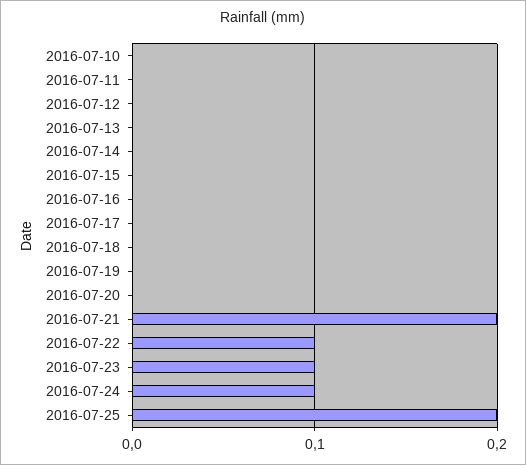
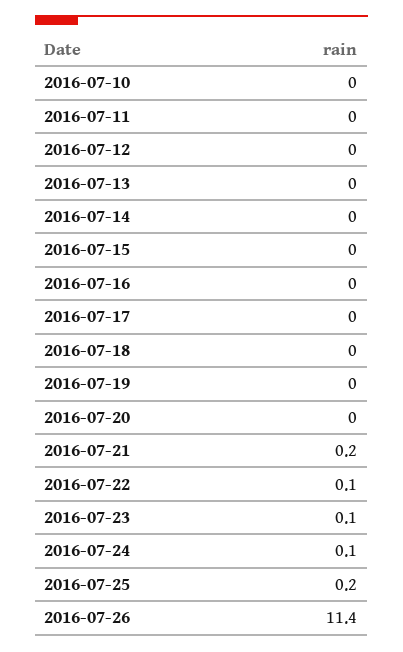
2016-07-26: none -> 11.4

